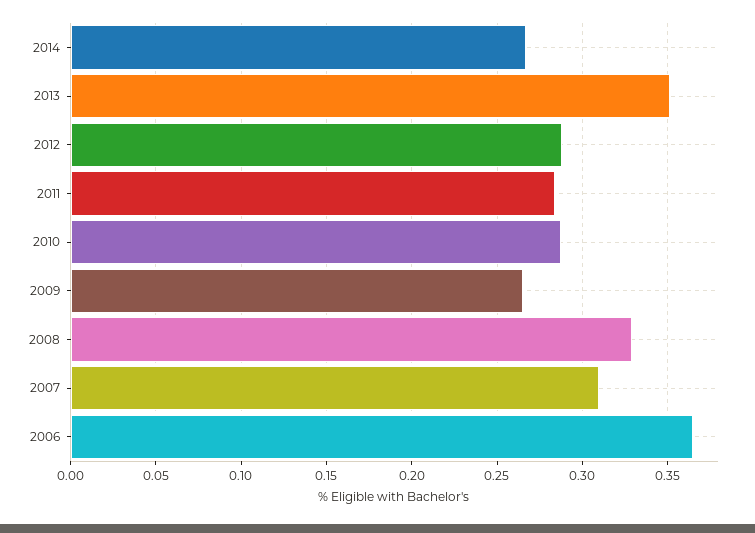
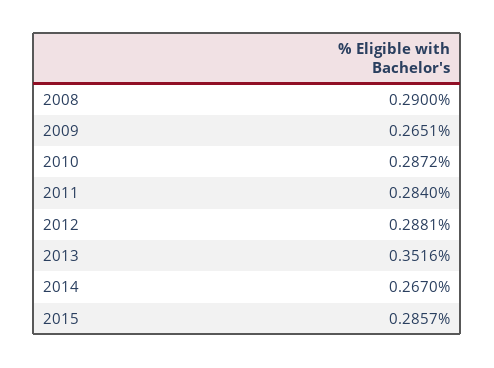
2008: 0.33 -> 0.29
2007: 0.31 -> none
2006: 0.365 -> none
2015: none -> 0.2857

